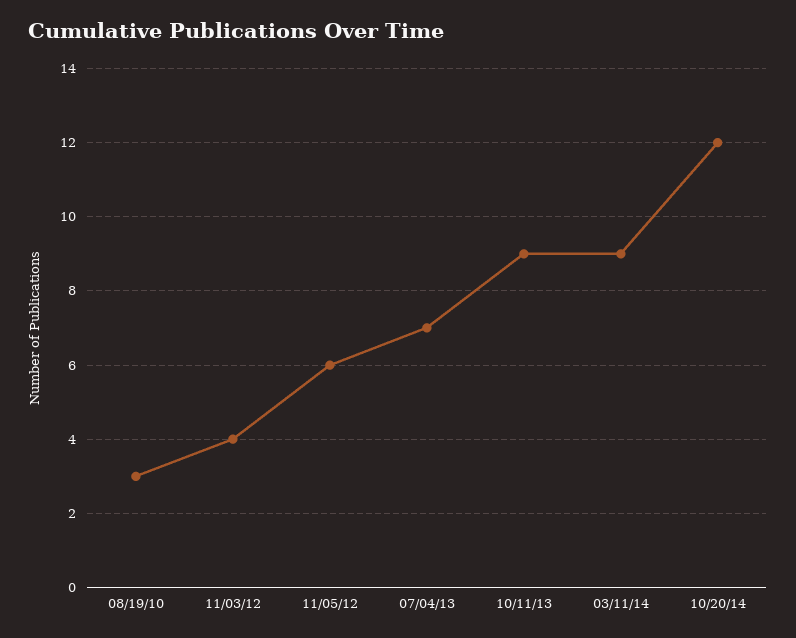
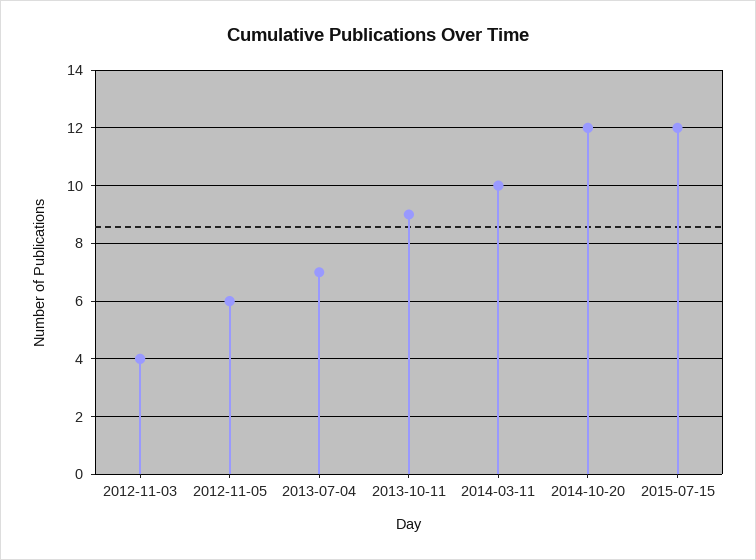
08/19/10: 3 -> none
03/11/14: 9 -> 10
2015-07-15: none -> 12

